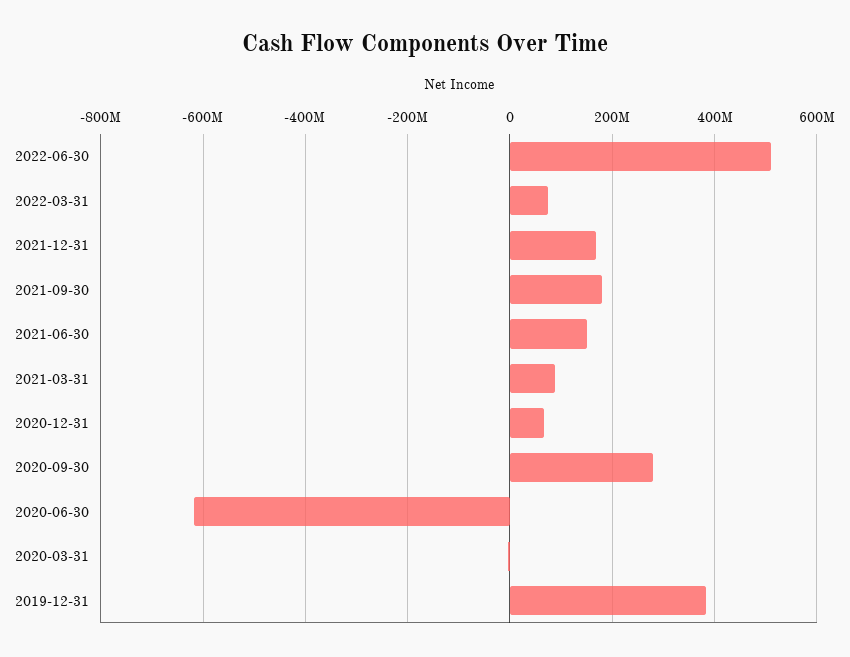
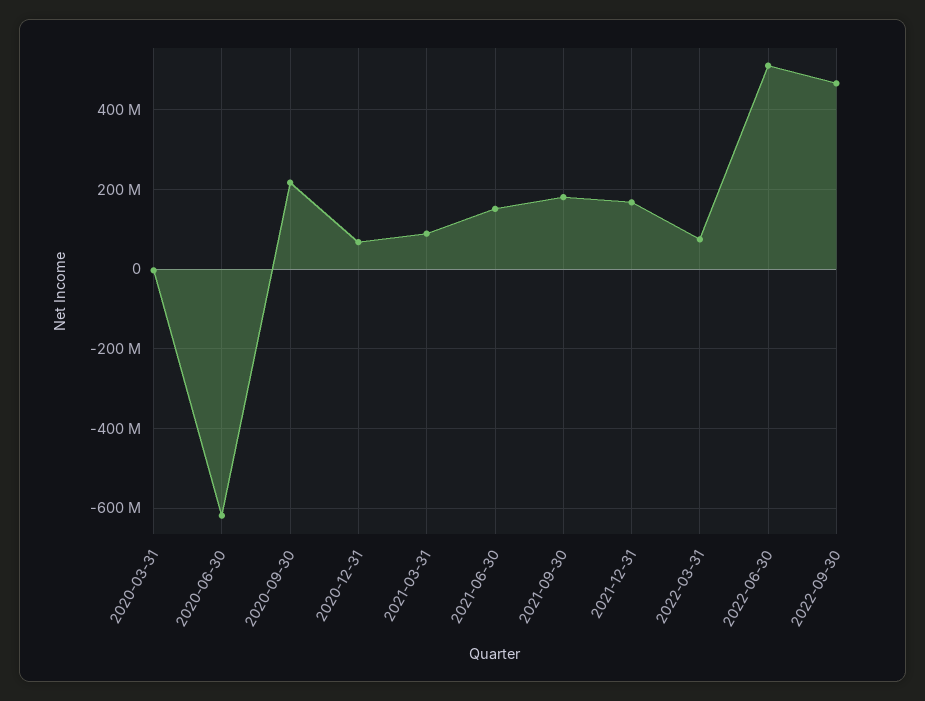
2020-09-30: 280000000 -> 220000000
2019-12-31: 380000000 -> none
2022-09-30: none -> 460000000

